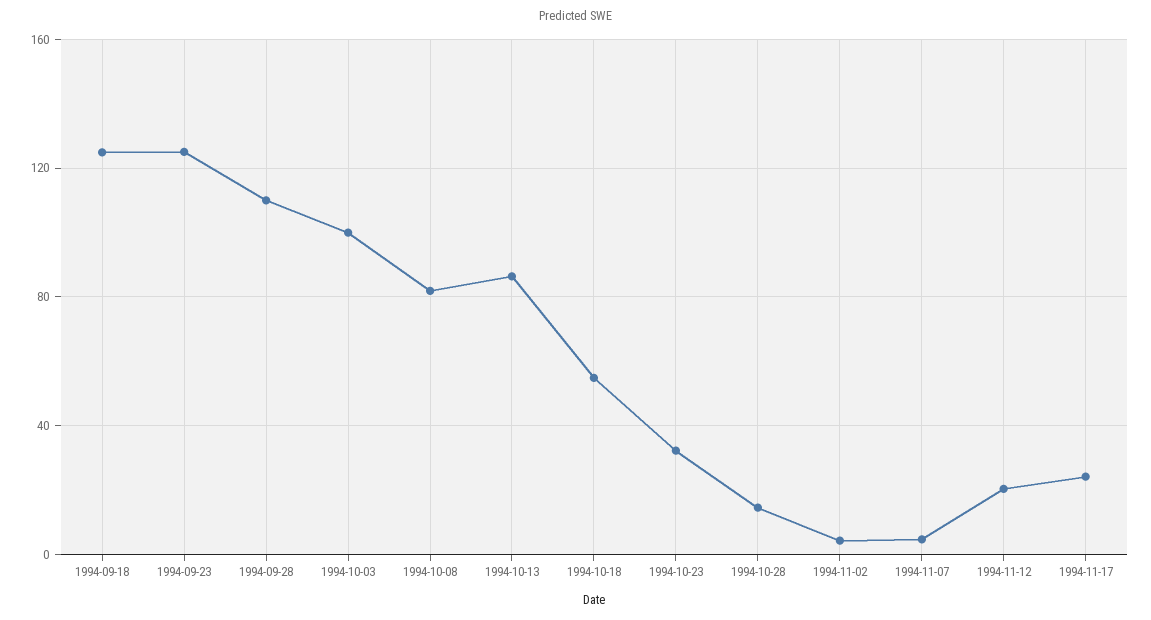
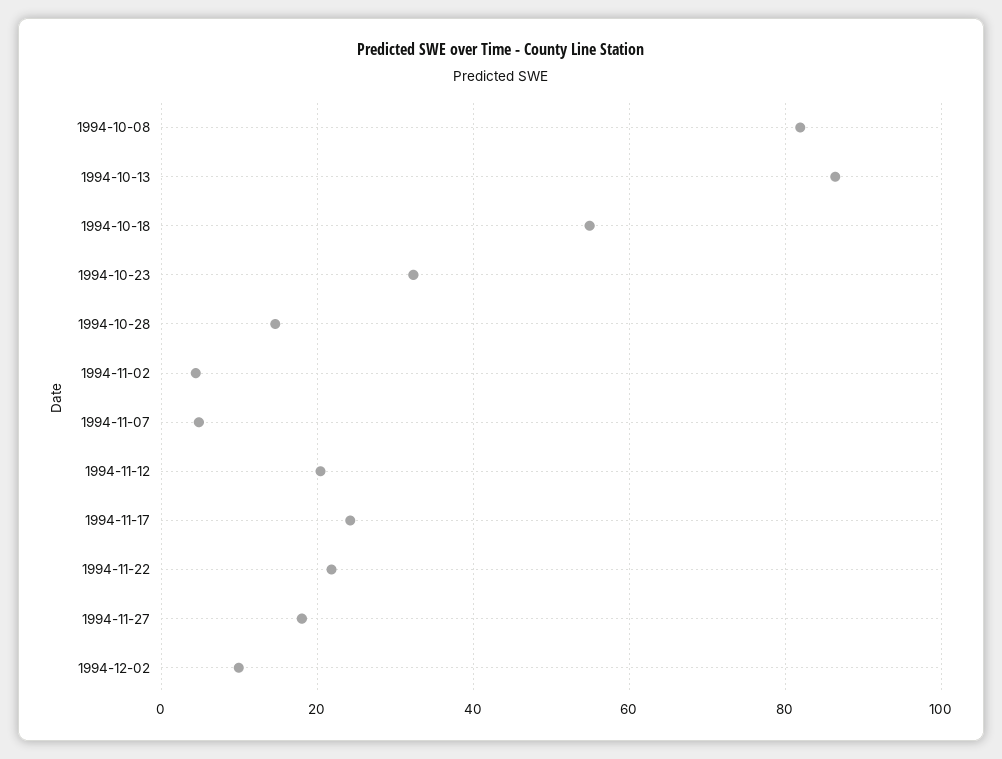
1994-09-18: 125 -> none
1994-09-23: 125 -> none
1994-09-28: 110 -> none
1994-10-03: 100 -> none
1994-11-22: none -> 22
1994-11-27: none -> 18
1994-12-02: none -> 10

